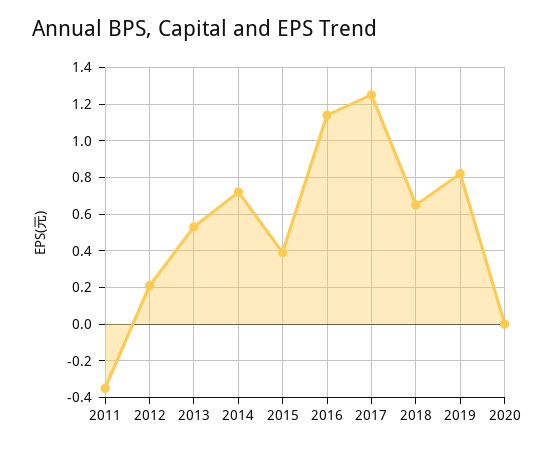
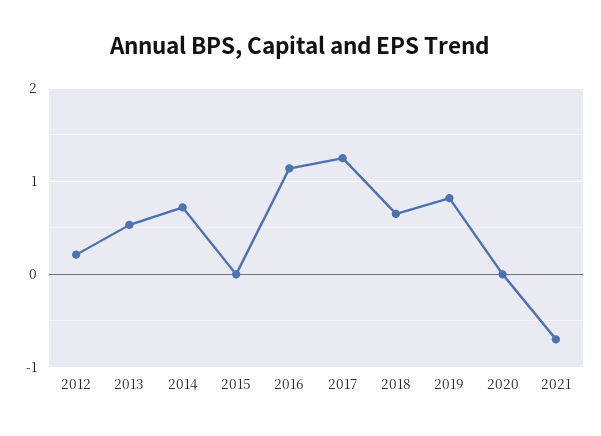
2011: -0.35 -> none
2015: 0.4 -> 0
2021: none -> -0.7

